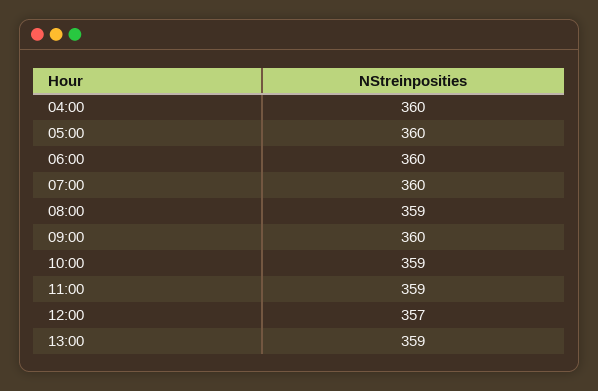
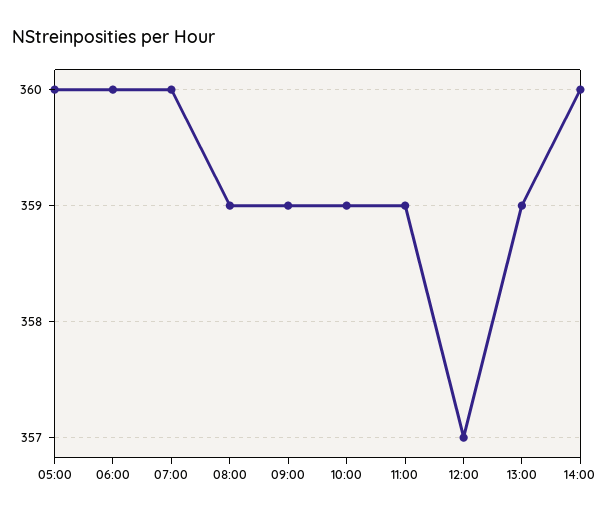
04:00: 360 -> none
09:00: 360 -> 359
14:00: none -> 360

